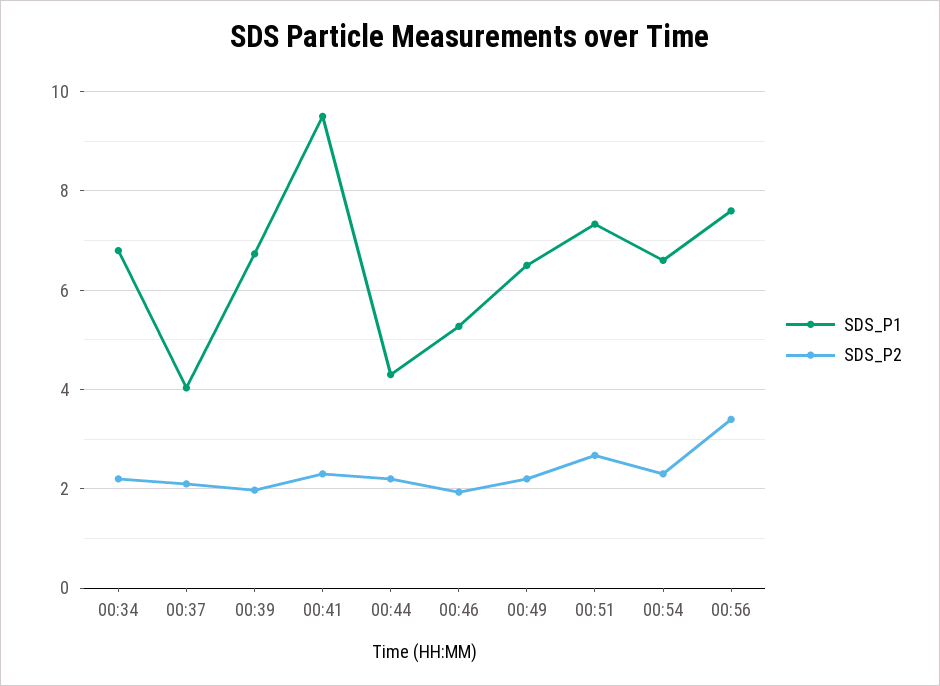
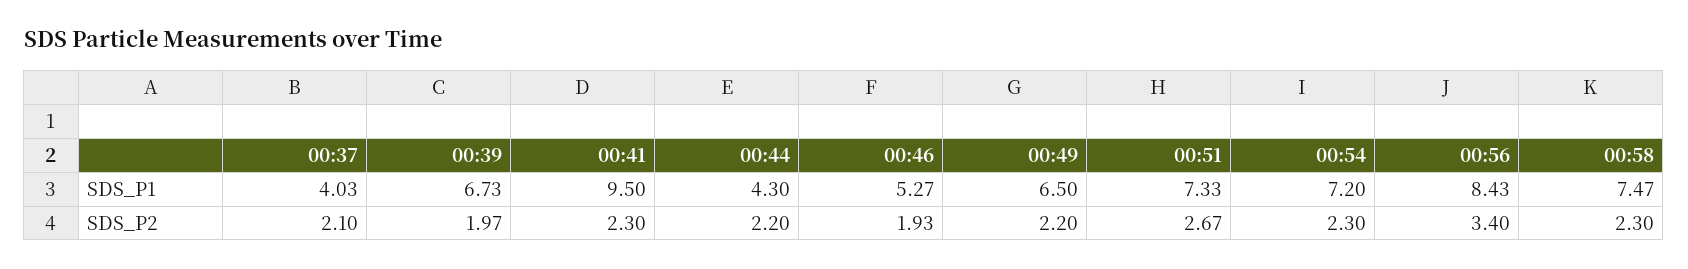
SDS_P1, 00:34: 6.8 -> none
SDS_P2, 00:34: 2.2 -> none
SDS_P1, 00:54: 6.6 -> 7.2
SDS_P1, 00:56: 7.6 -> 8.43
SDS_P1, 00:58: none -> 7.47
SDS_P2, 00:58: none -> 2.3

